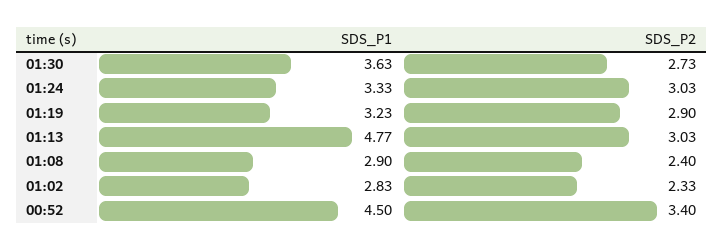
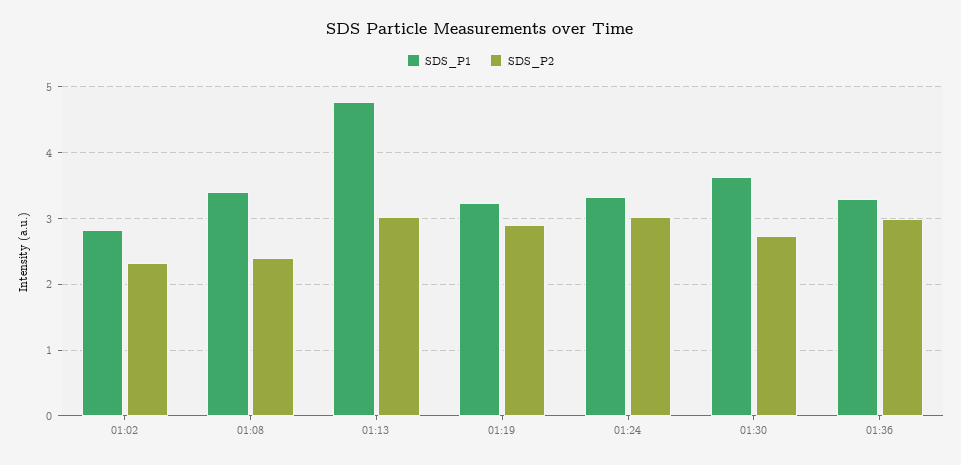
SDS_P1, 01:08: 2.9 -> 3.4
SDS_P1, 00:52: 4.5 -> none
SDS_P2, 00:52: 3.4 -> none
SDS_P1, 01:36: none -> 3.3
SDS_P2, 01:36: none -> 3

